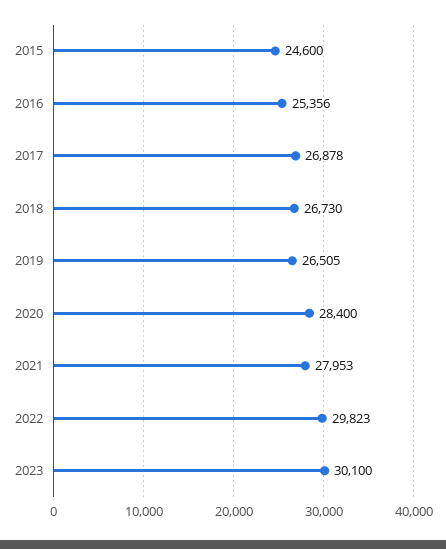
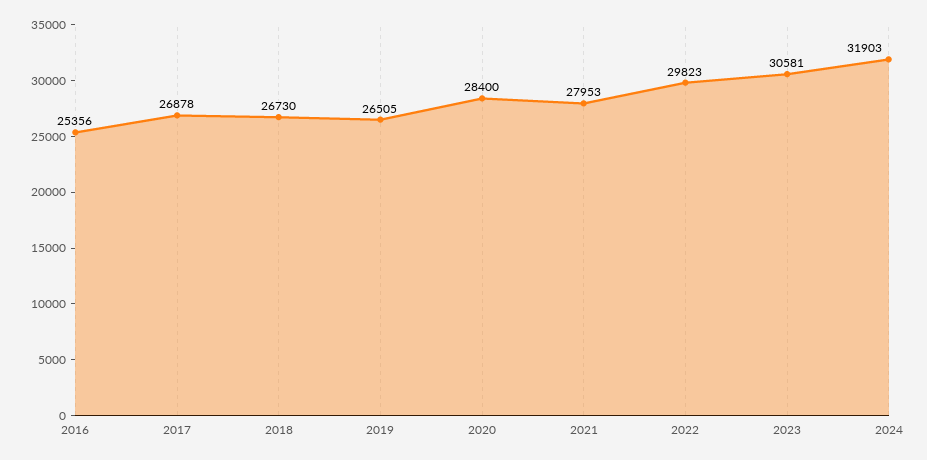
2015: 24600 -> none
2023: 30100 -> 30581
2024: none -> 31903

